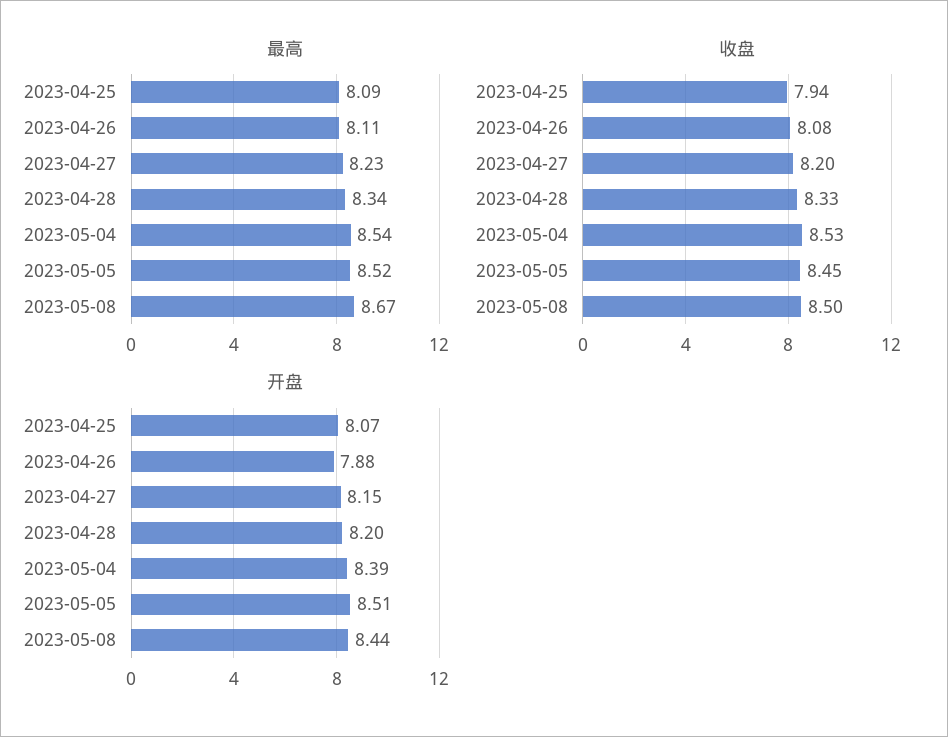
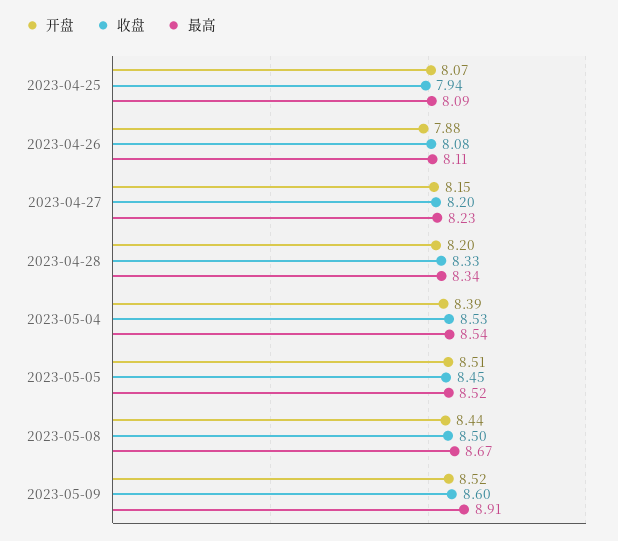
开盘, 2023-05-09: none -> 8.52
收盘, 2023-05-09: none -> 8.6
最高, 2023-05-09: none -> 8.91

